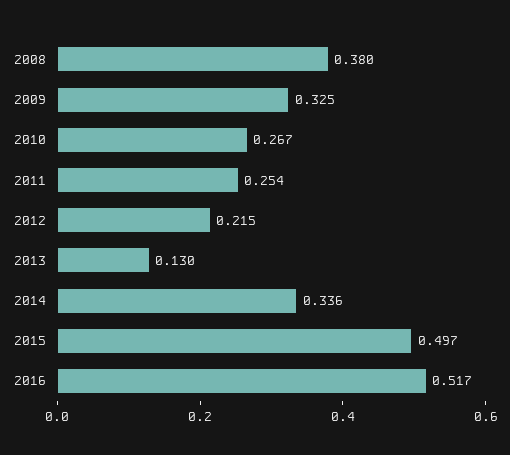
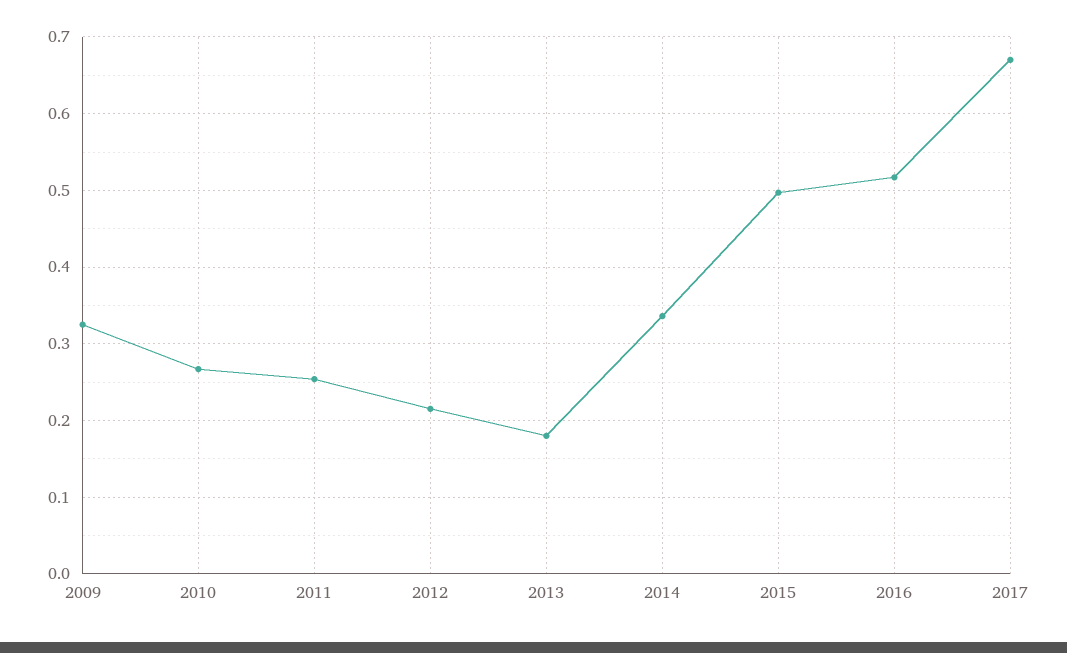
2008: 0.38 -> none
2013: 0.13 -> 0.18
2017: none -> 0.67

